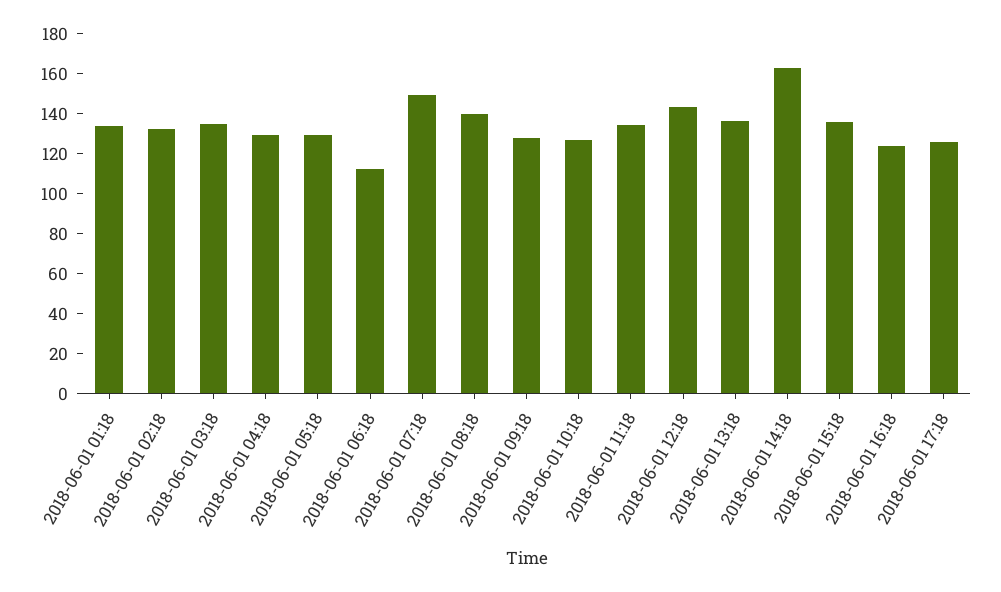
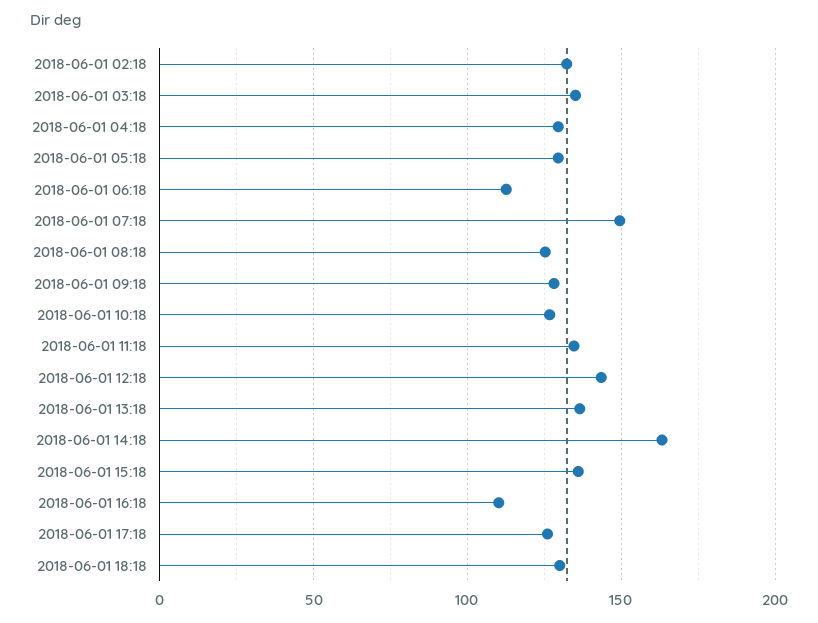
2018-06-01 01:18: 135 -> none
2018-06-01 08:18: 140 -> 125
2018-06-01 16:18: 125 -> 110
2018-06-01 18:18: none -> 130

